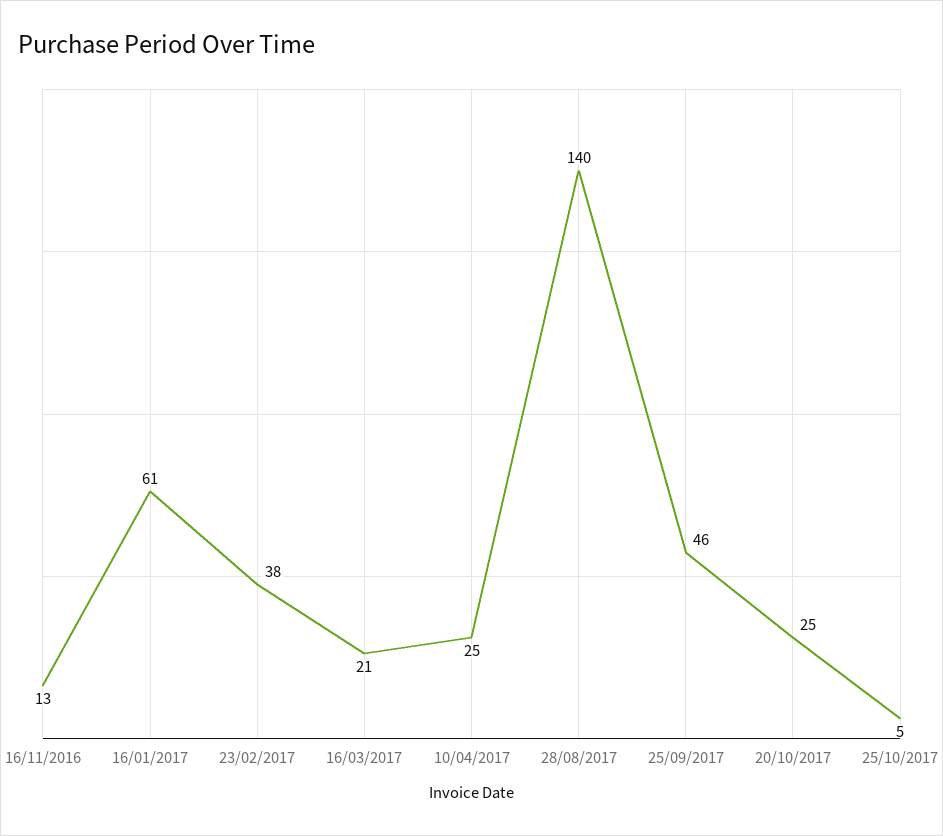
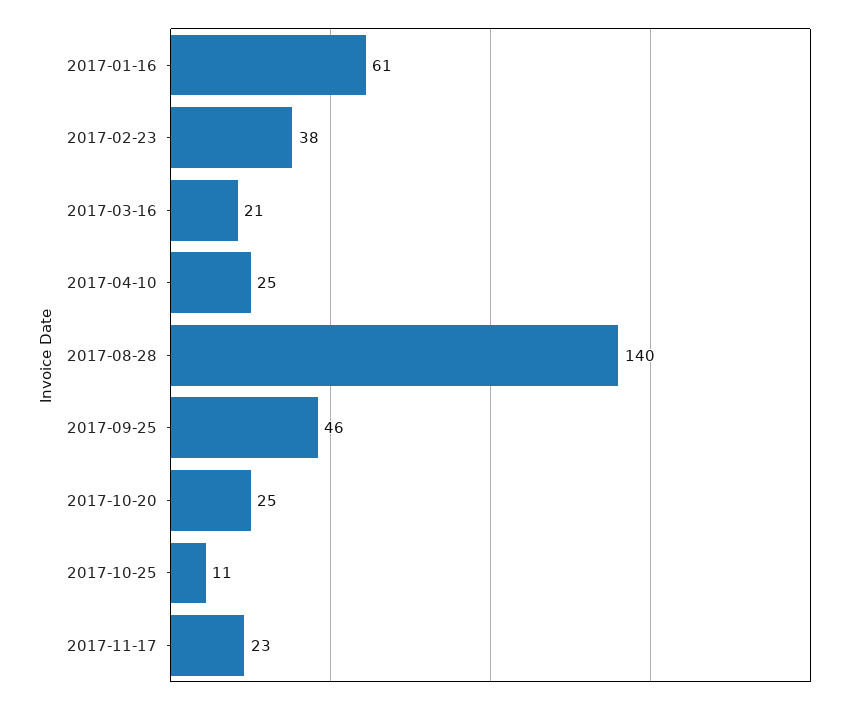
16/11/2016: 13 -> none
25/10/2017: 5 -> 11
2017-11-17: none -> 23

